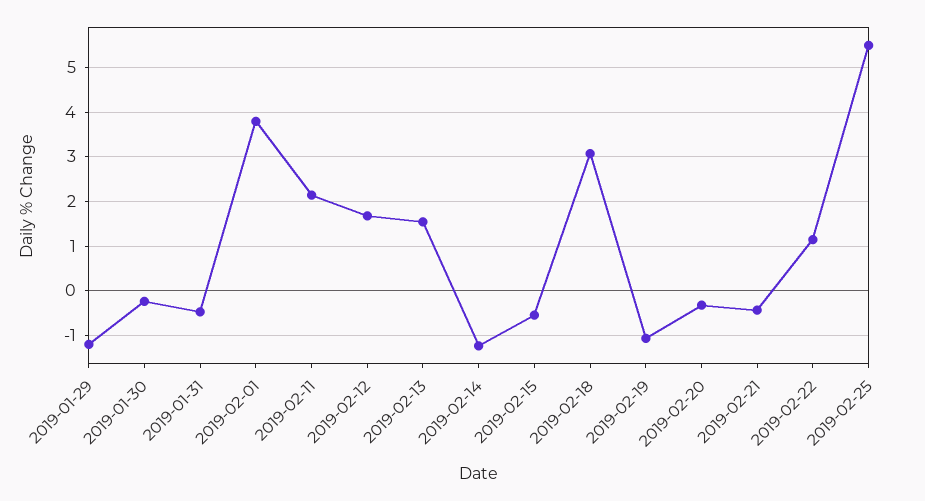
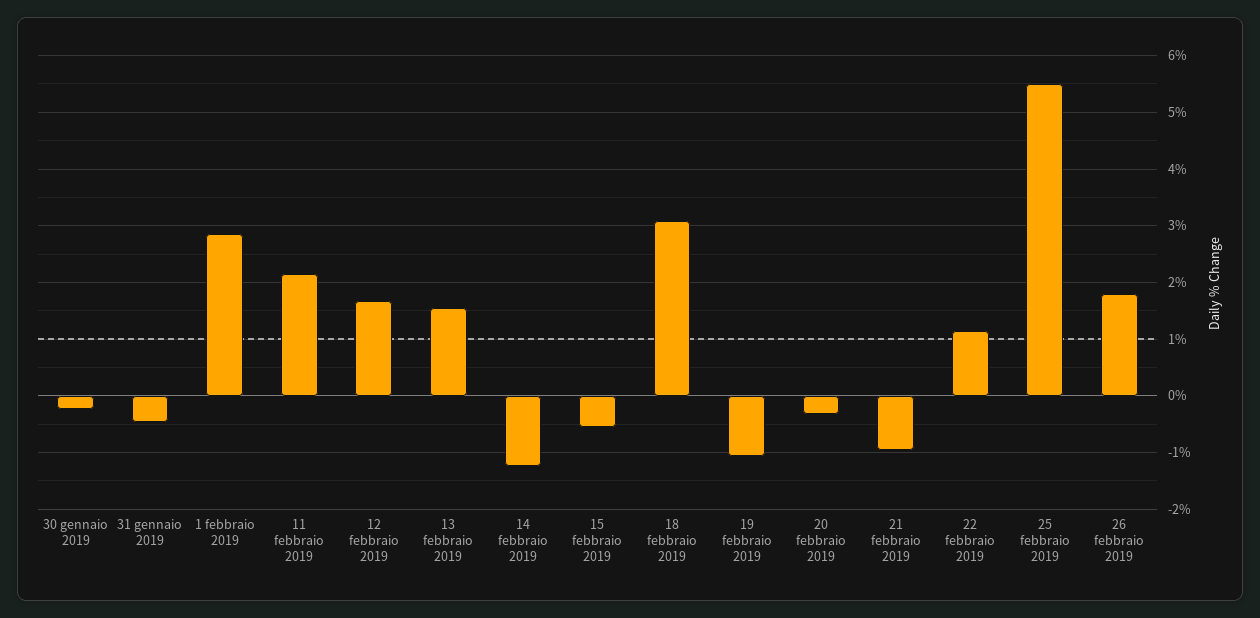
2019-01-29: -1.2 -> none
2019-02-01: 3.8 -> 2.8
2019-02-21: -0.4 -> -1
26 febbraio 2019: none -> 1.8

